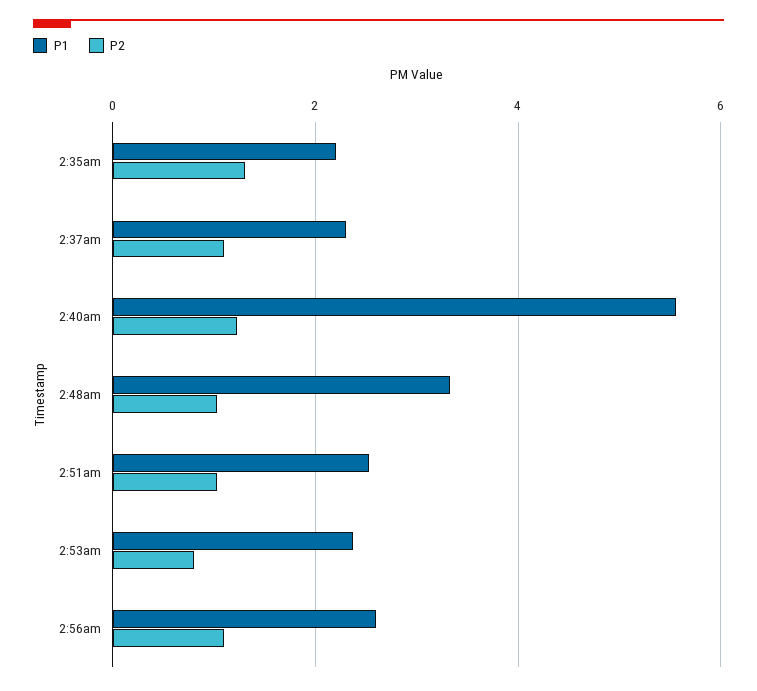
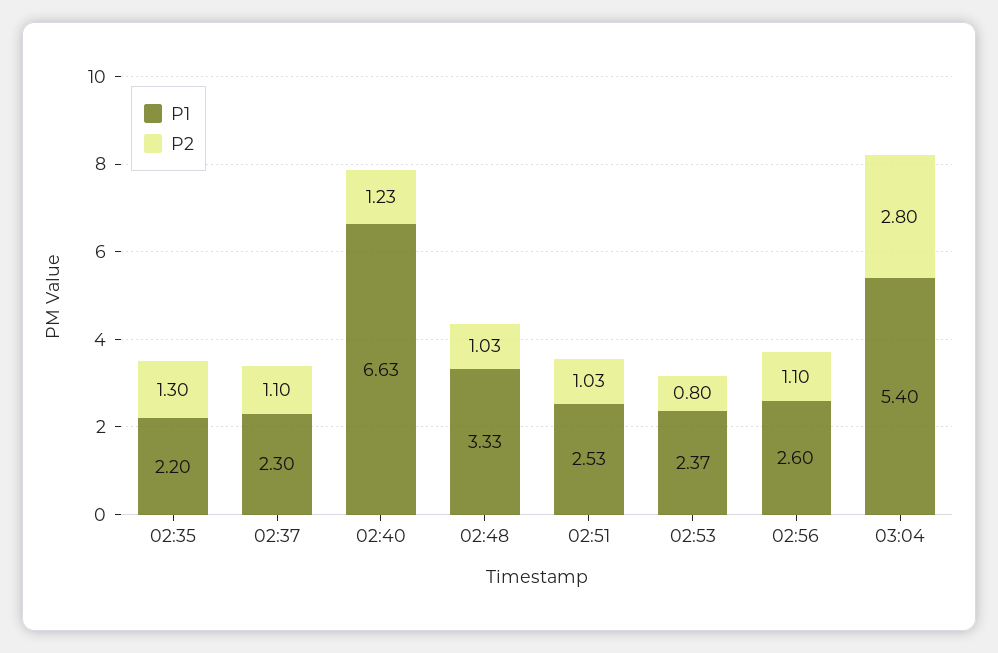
P1, 2:40am: 5.6 -> 6.63
P1, 03:04: none -> 5.4
P2, 03:04: none -> 2.8

